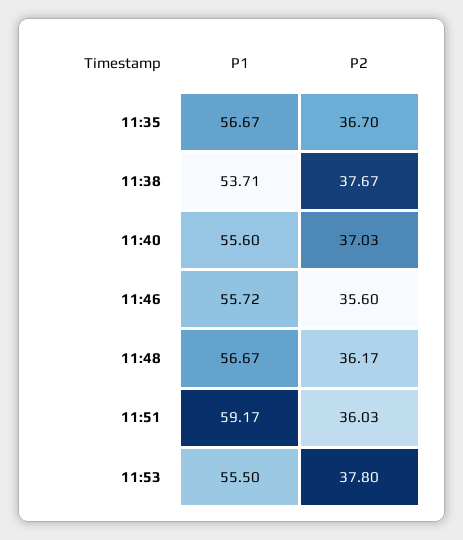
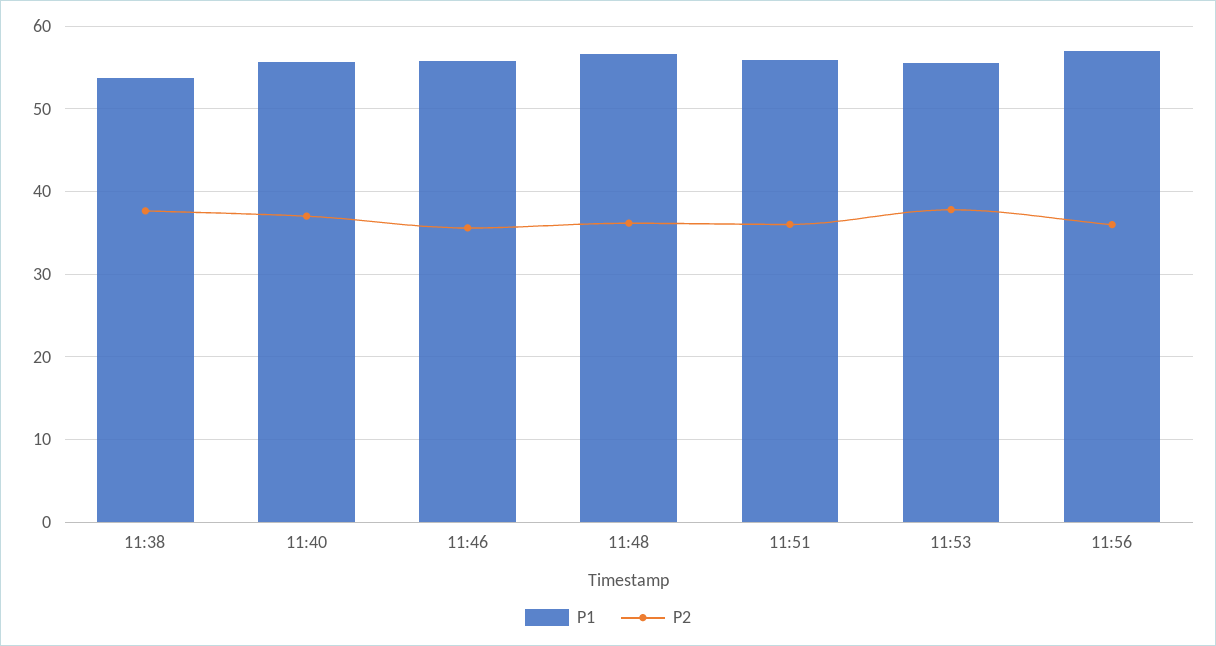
P1, 11:35: 56.67 -> none
P2, 11:35: 36.7 -> none
P1, 11:51: 59.17 -> 56
P1, 11:56: none -> 57
P2, 11:56: none -> 36

